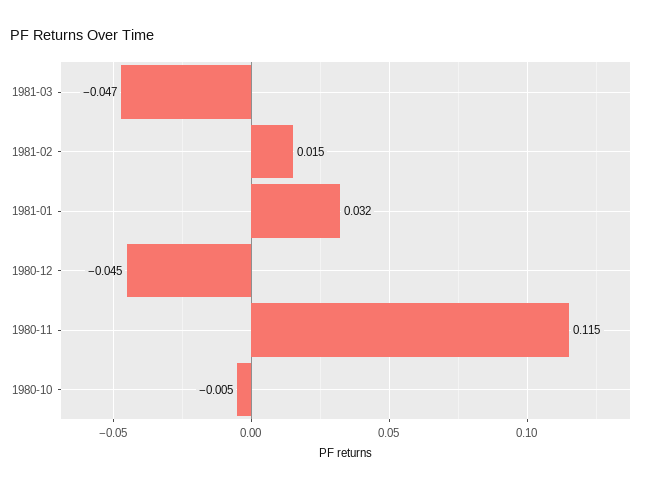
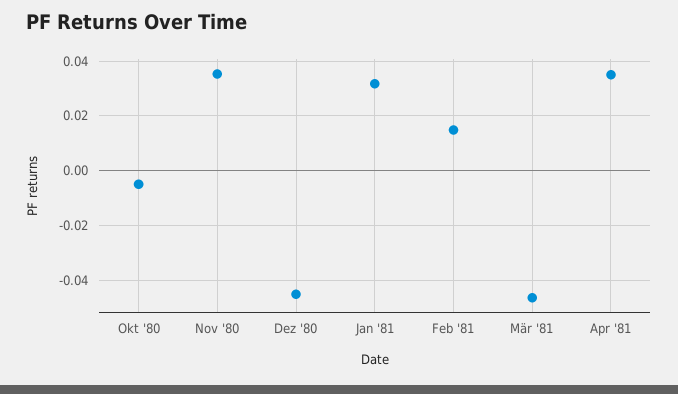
1980-11: 0.115 -> 0.035
Apr '81: none -> 0.035

